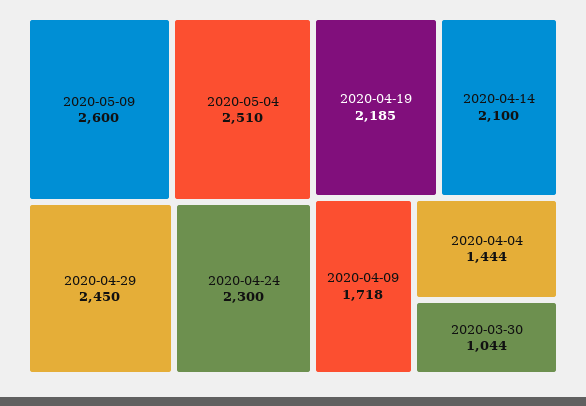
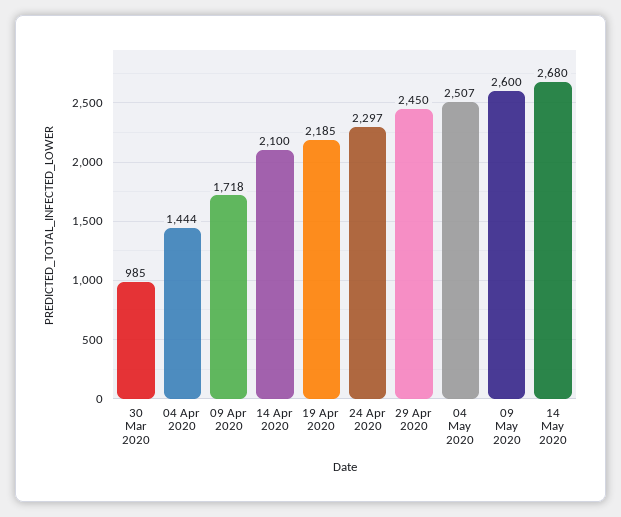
2020-05-04: 2510 -> 2507
2020-04-24: 2300 -> 2297
2020-03-30: 1044 -> 985
14 May 2020: none -> 2680

